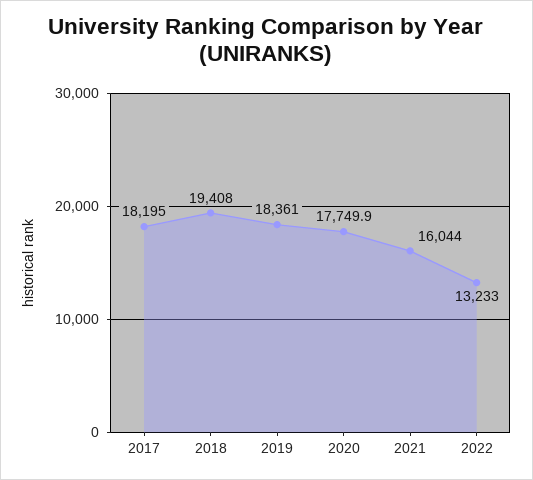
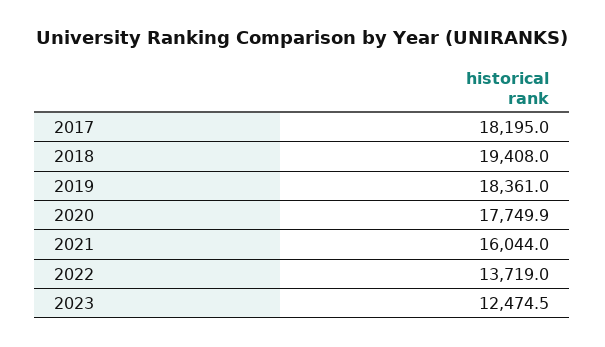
2022: 13233 -> 13719
2023: none -> 12474.5

